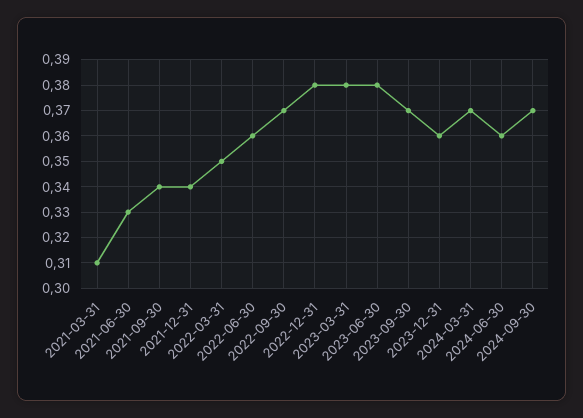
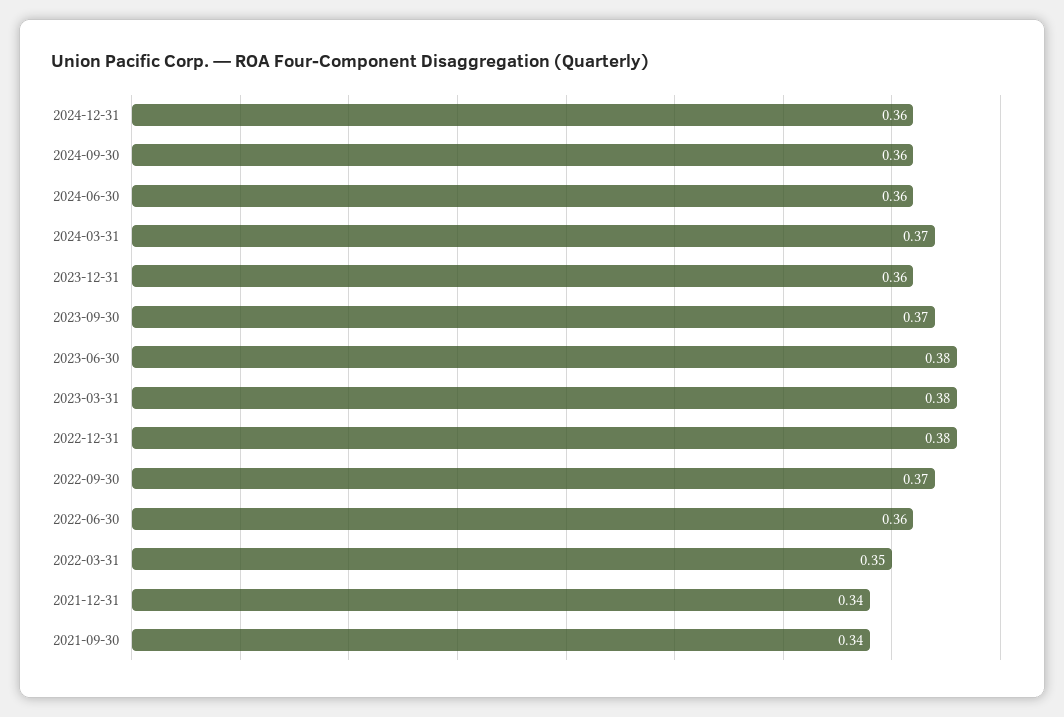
2021-03-31: 0.31 -> none
2021-06-30: 0.33 -> none
2024-09-30: 0.37 -> 0.36
2024-12-31: none -> 0.36

